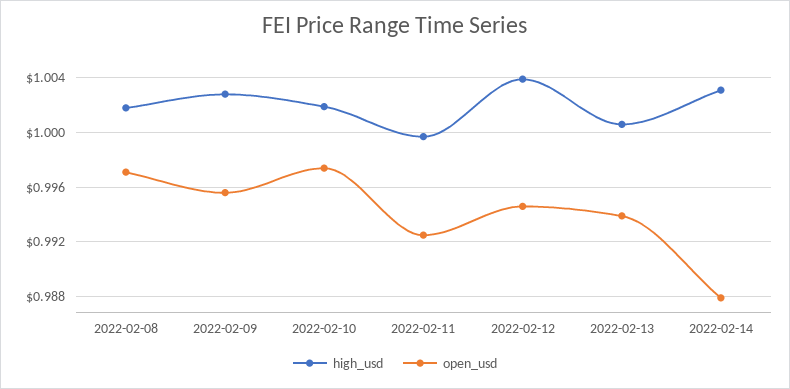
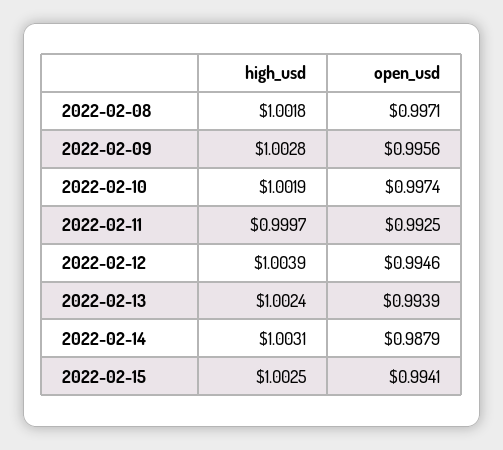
high_usd, 2022-02-13: 1.0005 -> 1.0024
high_usd, 2022-02-15: none -> 1.0025
open_usd, 2022-02-15: none -> 0.9941

